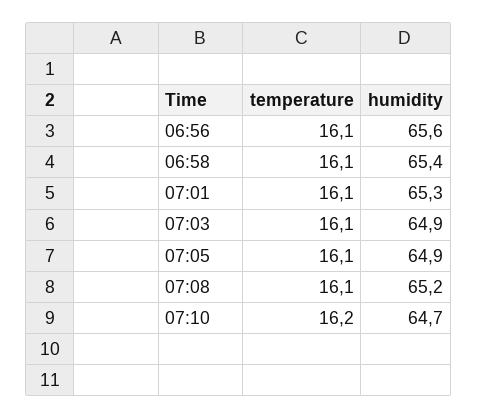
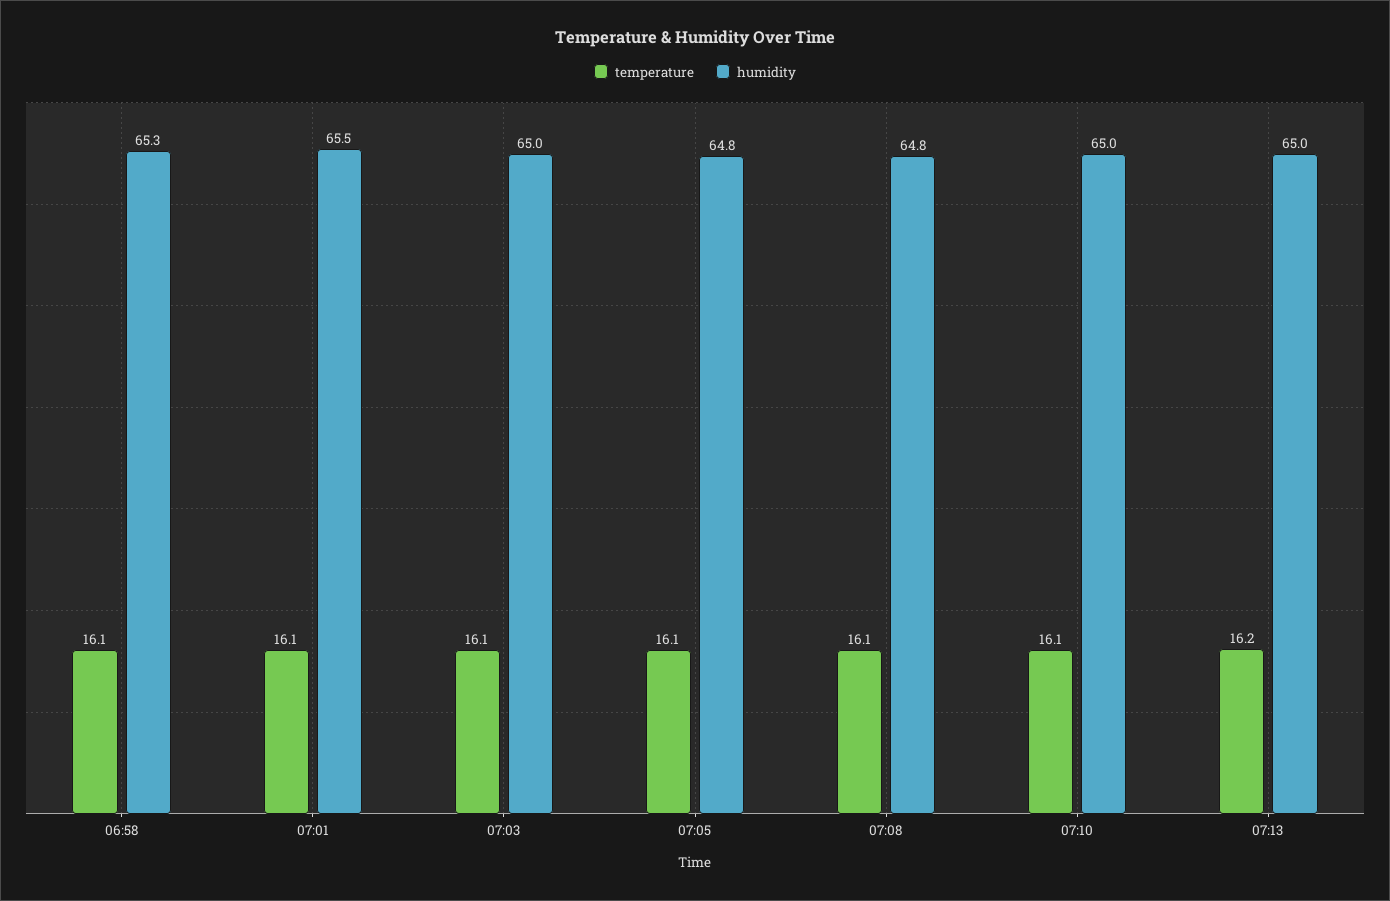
temperature, 06:56: 16.1 -> none
humidity, 06:56: 65.6 -> none
humidity, 06:58: 65.4 -> 65.3
humidity, 07:01: 65.3 -> 65.5
humidity, 07:03: 64.9 -> 65
humidity, 07:05: 64.9 -> 64.8
humidity, 07:08: 65.2 -> 64.8
temperature, 07:10: 16.2 -> 16.1
humidity, 07:10: 64.7 -> 65
temperature, 07:13: none -> 16.2
humidity, 07:13: none -> 65

